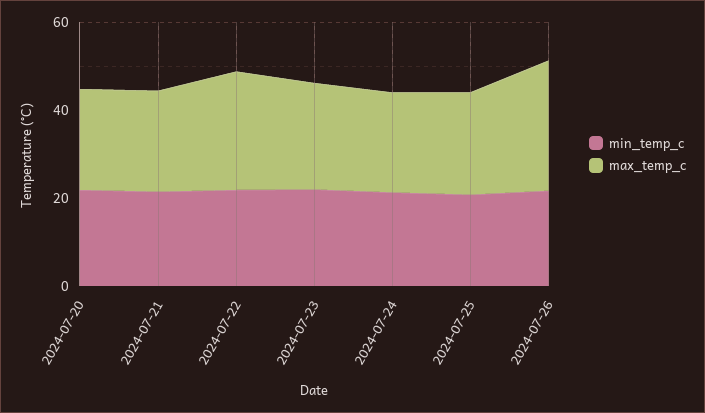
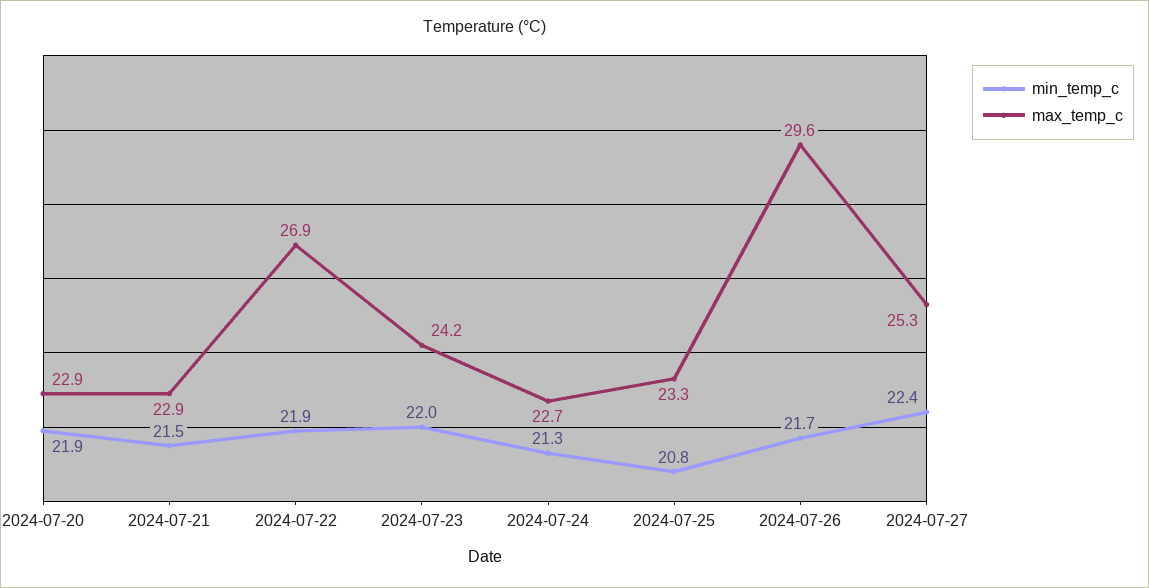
min_temp_c, 2024-07-27: none -> 22.4
max_temp_c, 2024-07-27: none -> 25.3

